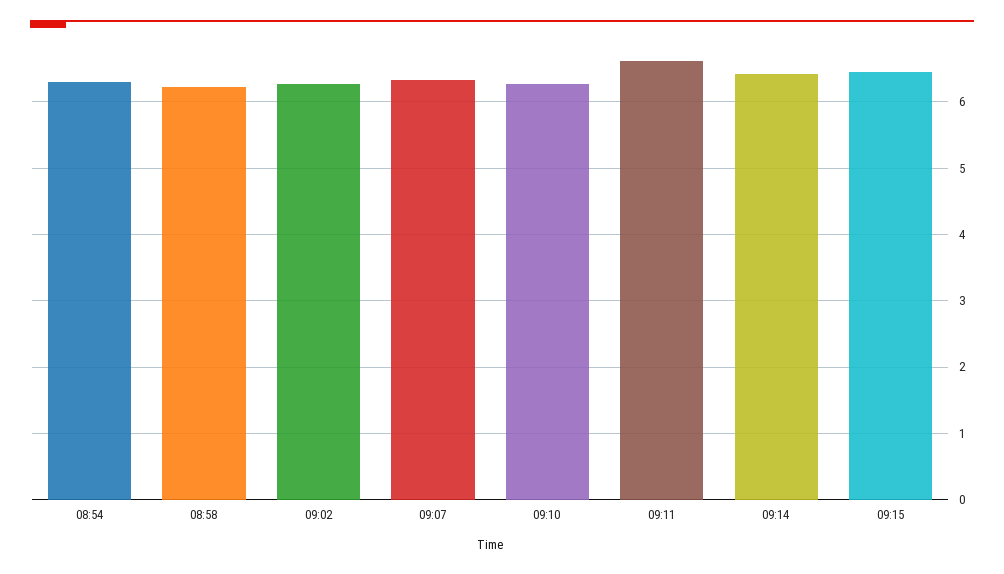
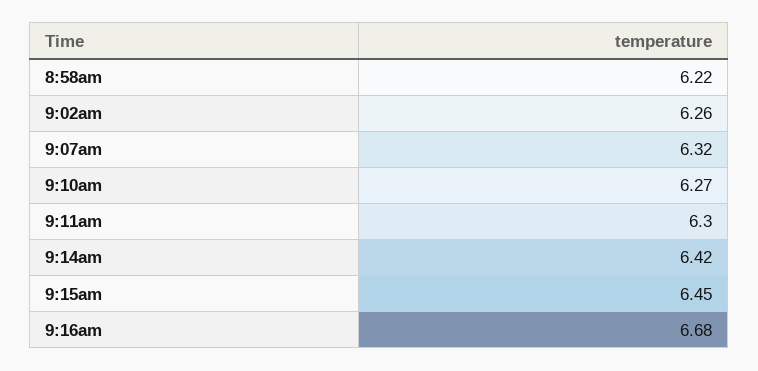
08:54: 6.3 -> none
09:11: 6.6 -> 6.3
9:16am: none -> 6.68

